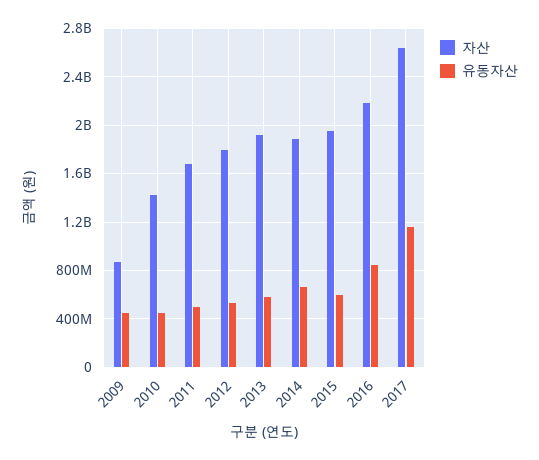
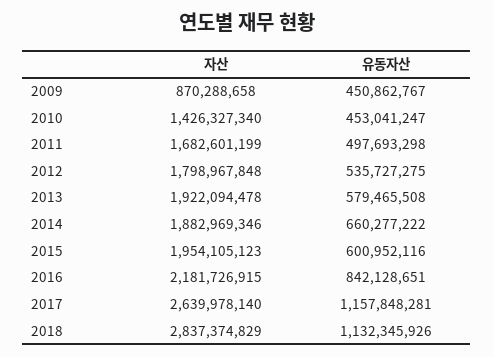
자산, 2018: none -> 2837374829
유동자산, 2018: none -> 1132345926

